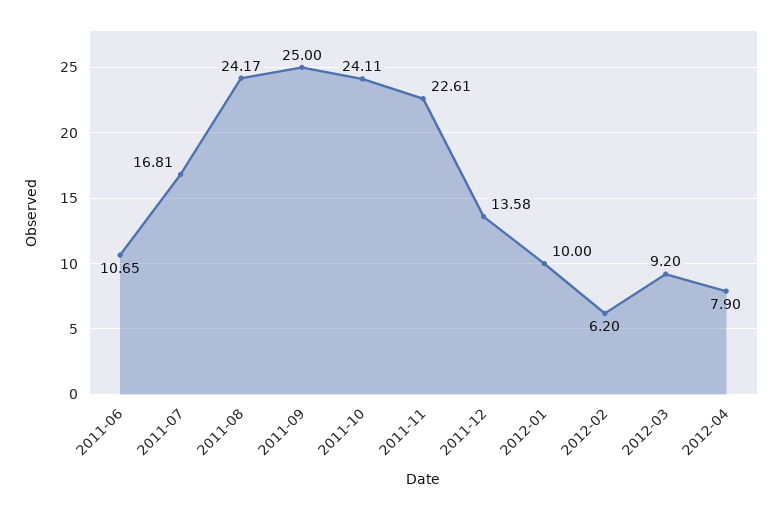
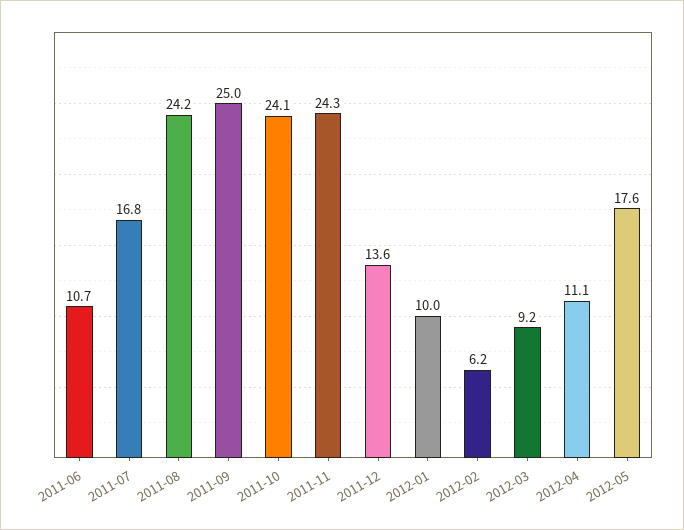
2011-11: 22.61 -> 24.3
2012-04: 7.9 -> 11.1
2012-05: none -> 17.6

